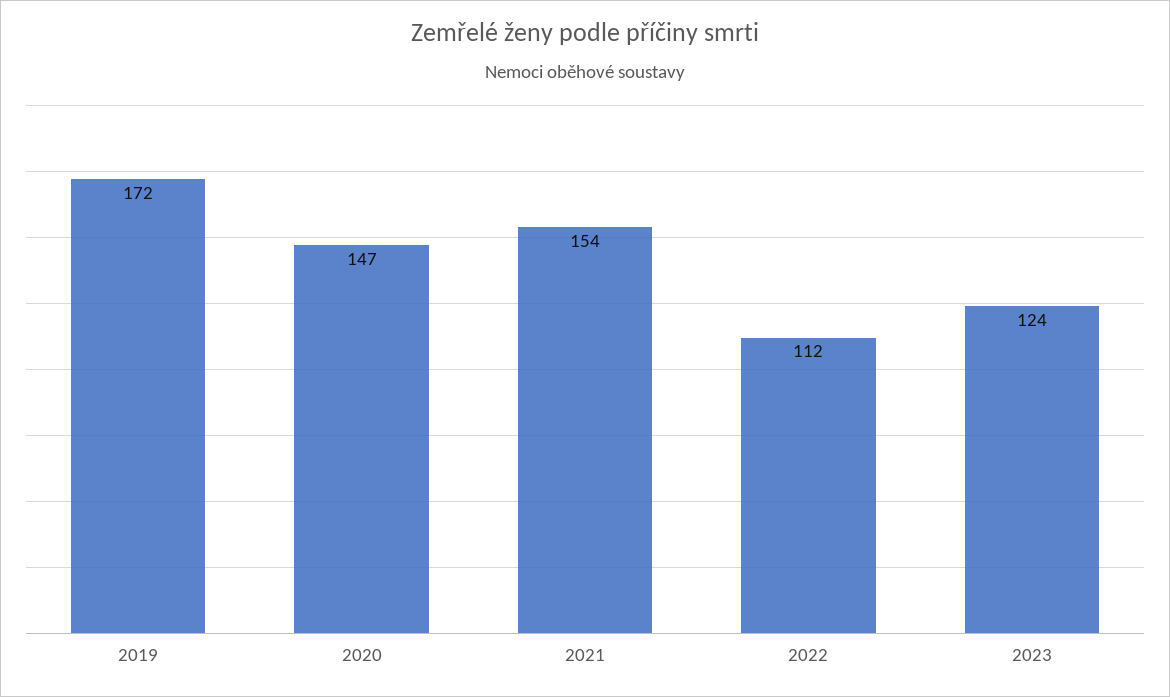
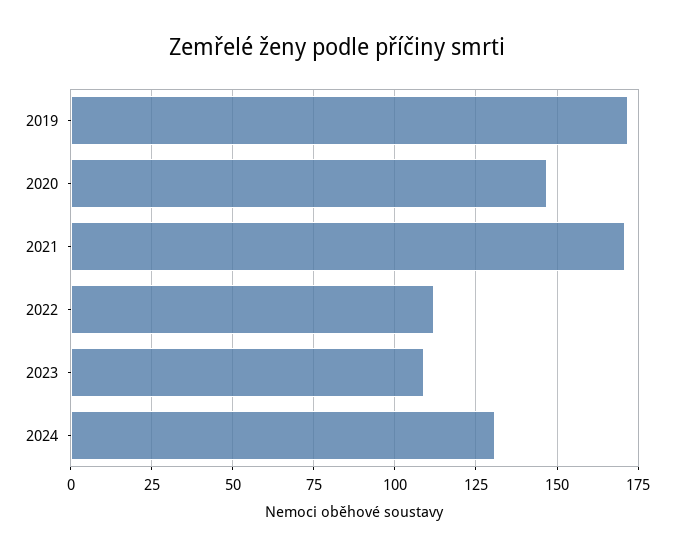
2021: 154 -> 170
2023: 124 -> 110
2024: none -> 130

